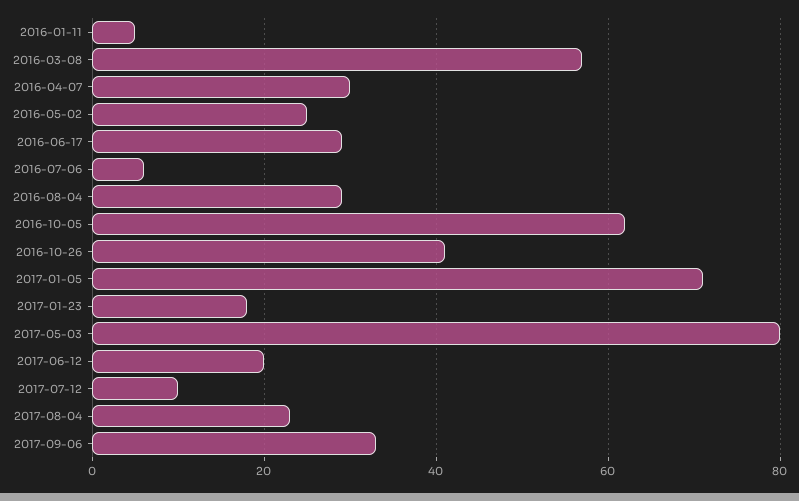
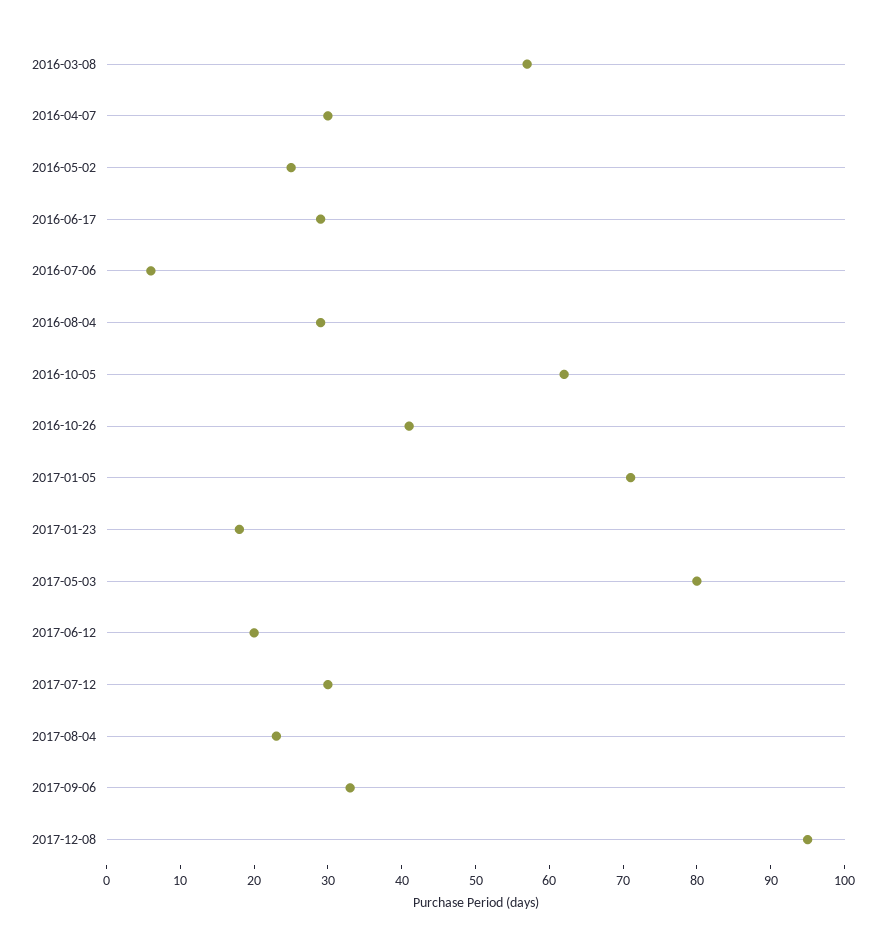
2016-01-11: 5 -> none
2017-07-12: 10 -> 30
2017-12-08: none -> 95

